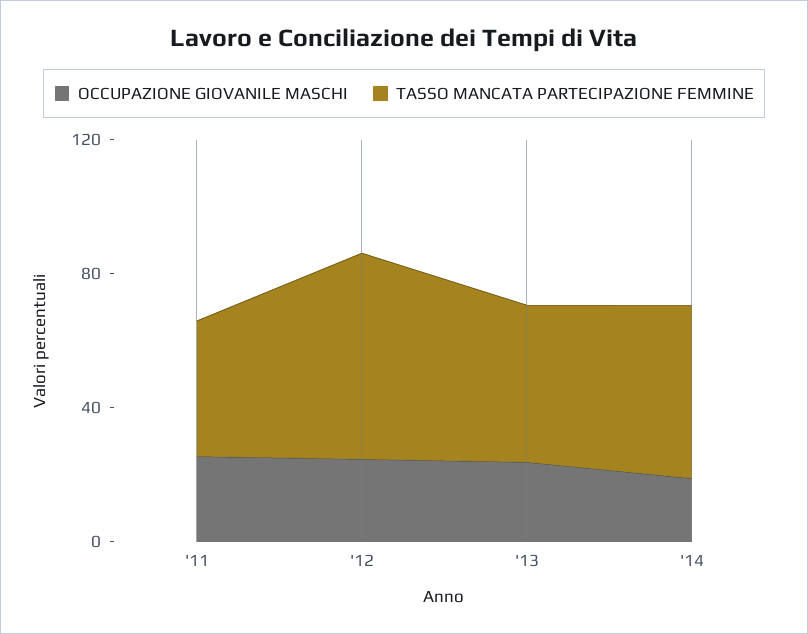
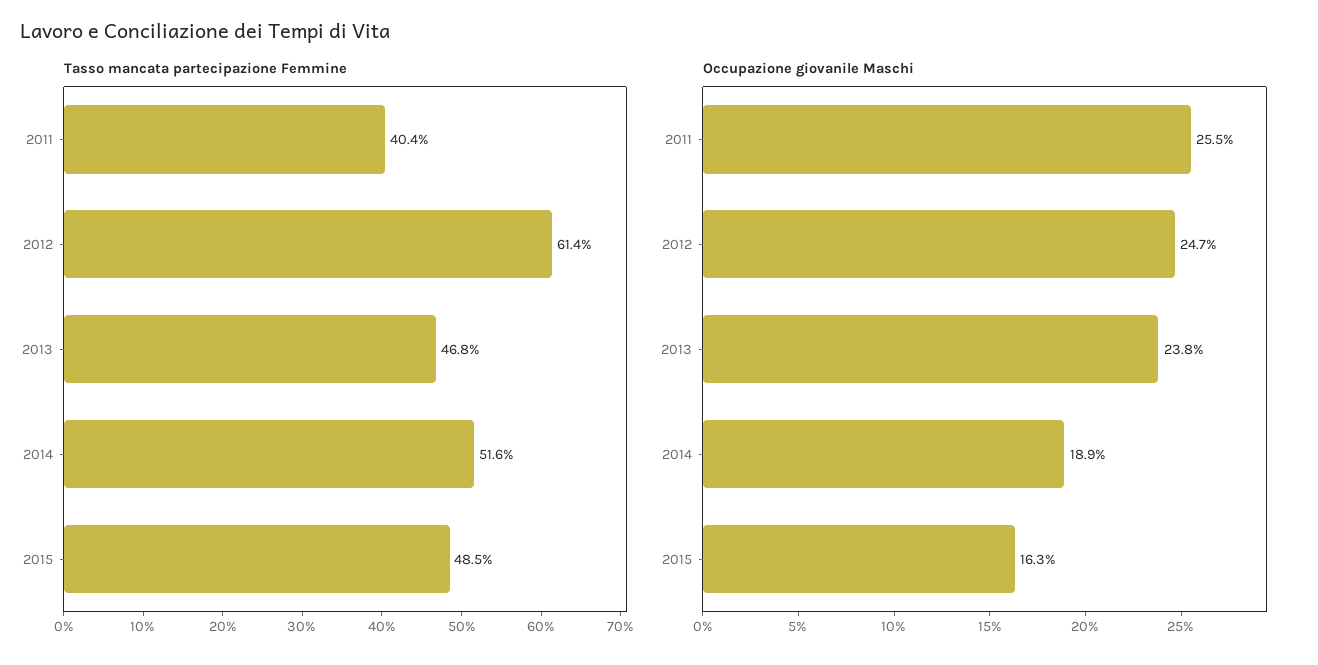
TASSO MANCATA PARTECIPAZIONE FEMMINE, 2015: none -> 48.5
OCCUPAZIONE GIOVANILE MASCHI, 2015: none -> 16.3

